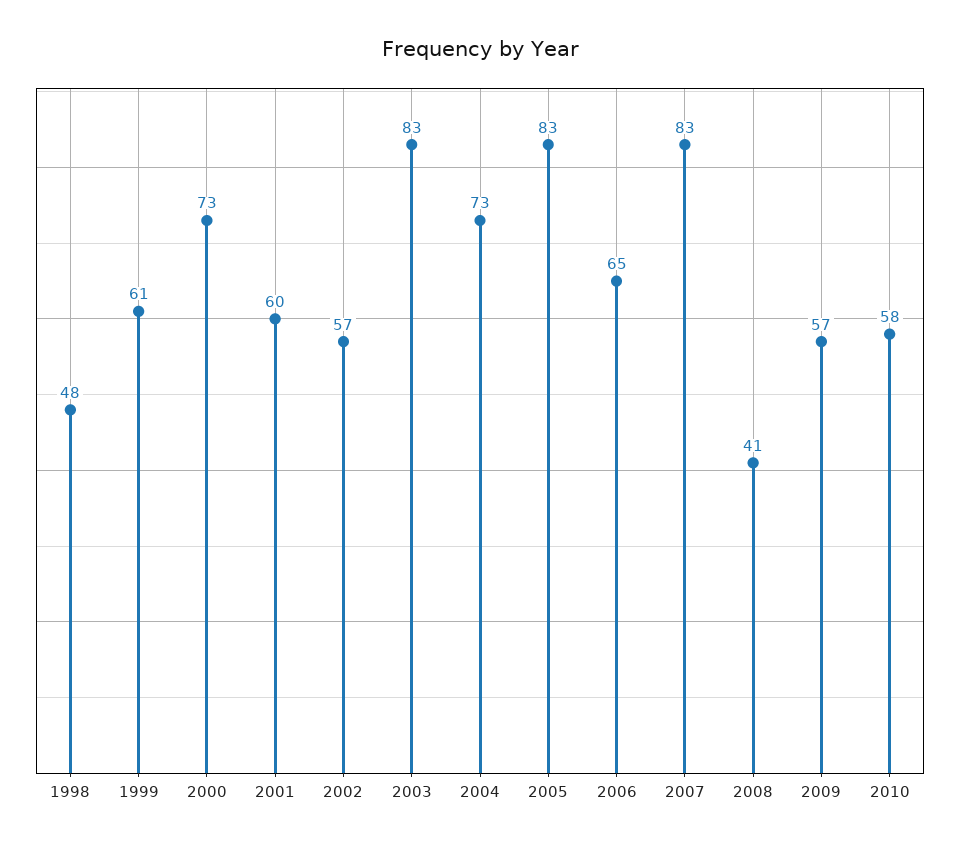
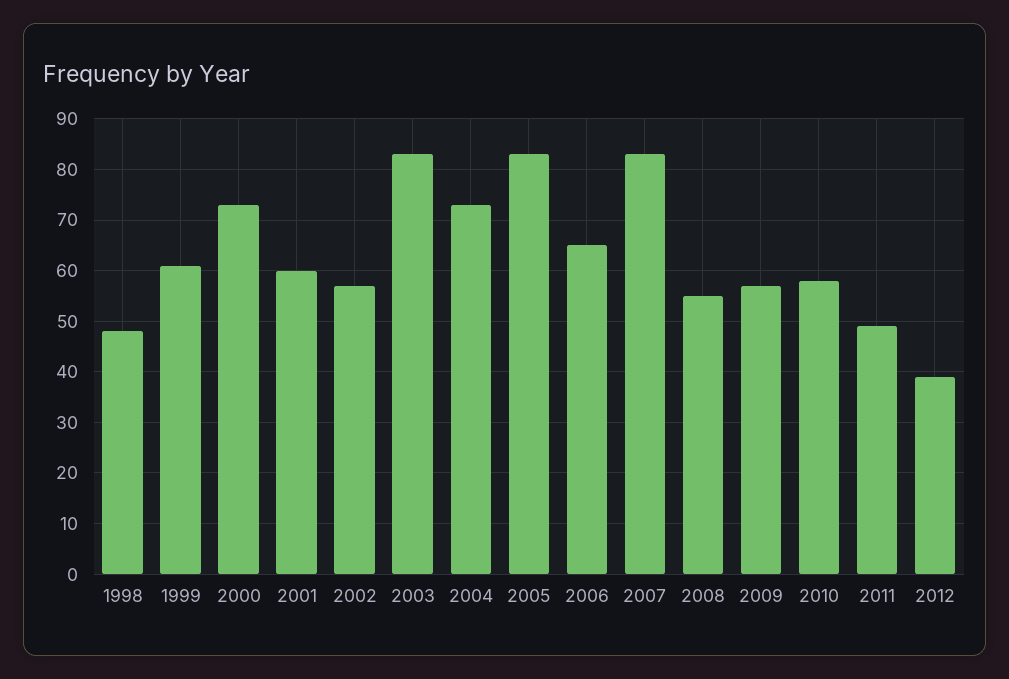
2008: 41 -> 55
2011: none -> 50
2012: none -> 40

